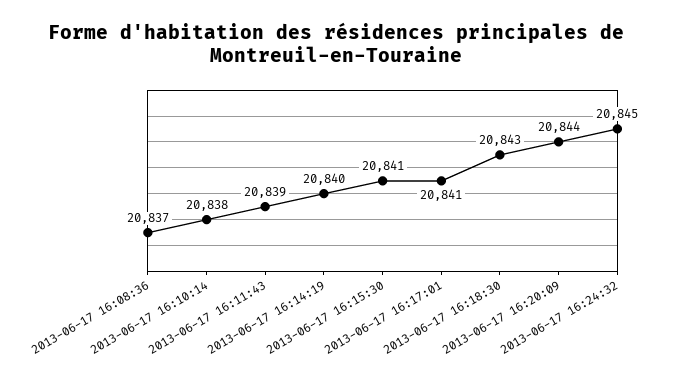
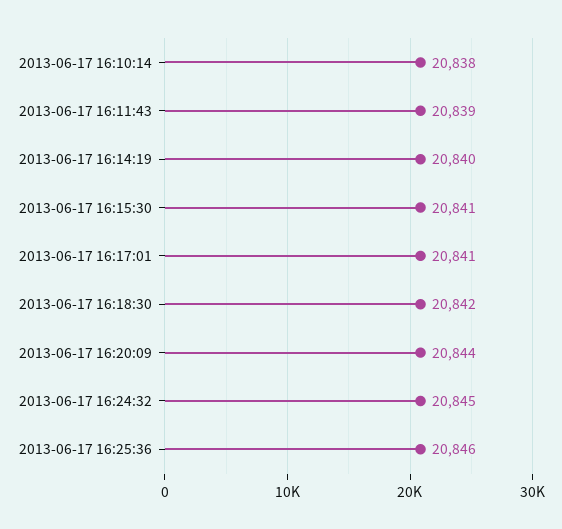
2013-06-17 16:08:36: 20837 -> none
2013-06-17 16:18:30: 20843 -> 20842
2013-06-17 16:25:36: none -> 20846

